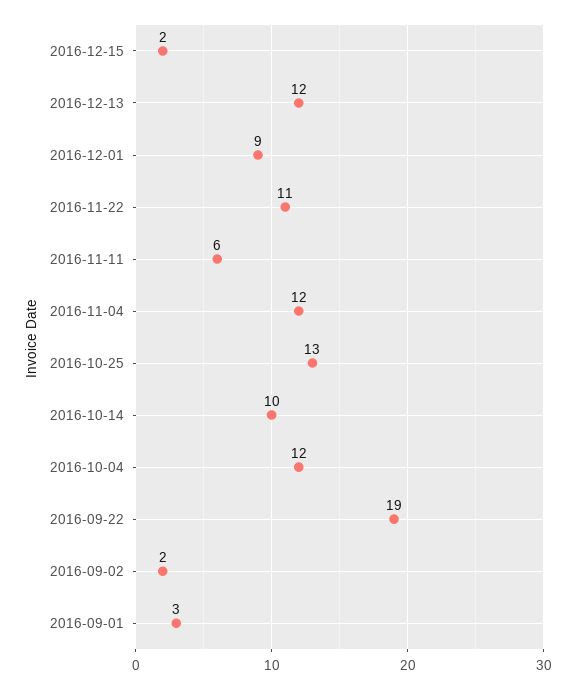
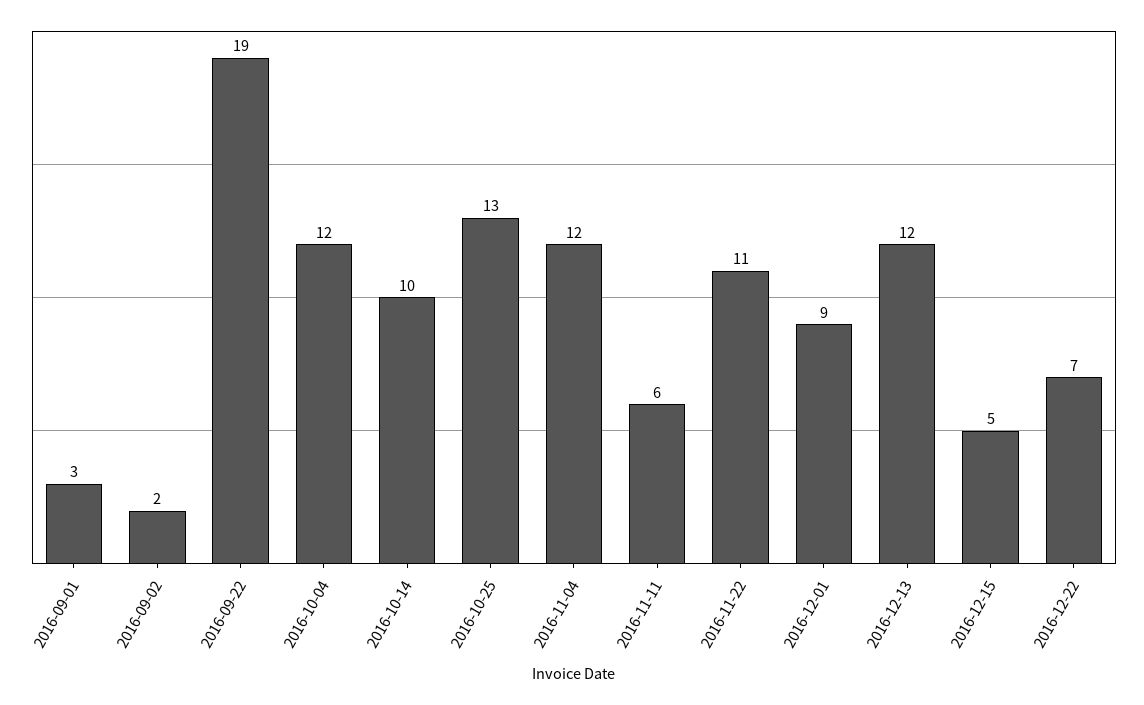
2016-12-15: 2 -> 5
2016-12-22: none -> 7

